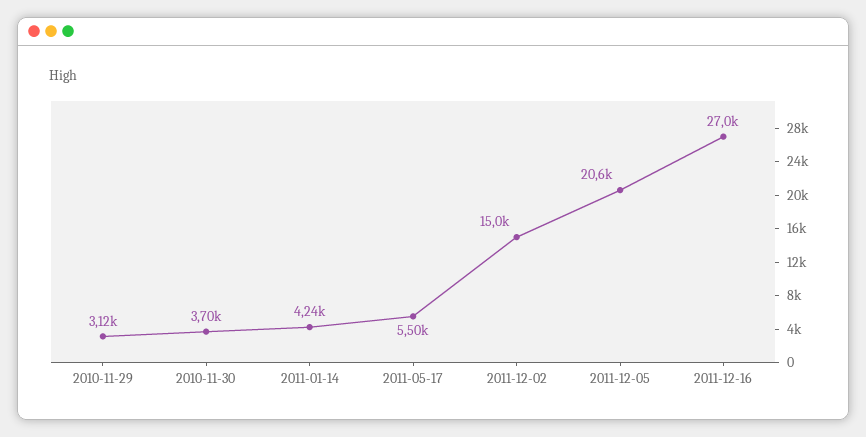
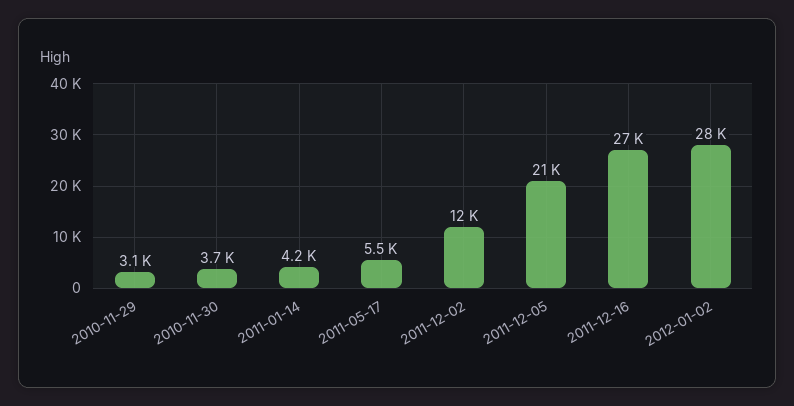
2011-12-02: 15000 -> 12000
2012-01-02: none -> 28000

